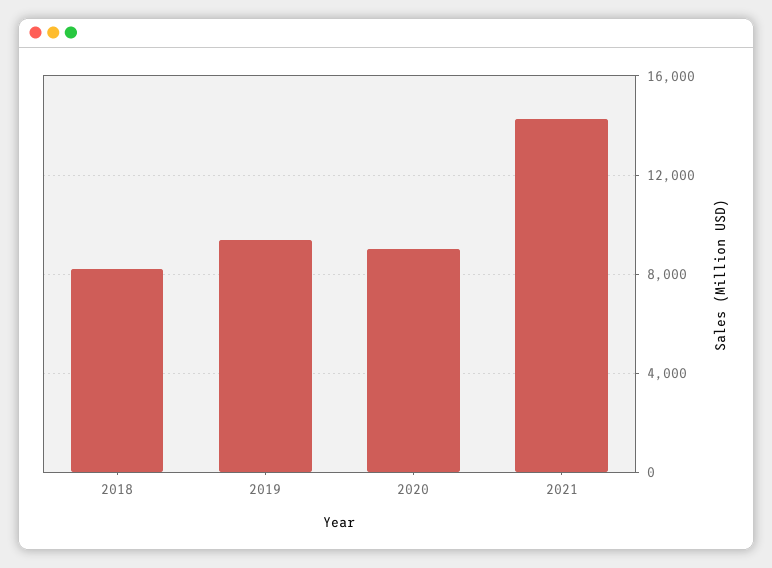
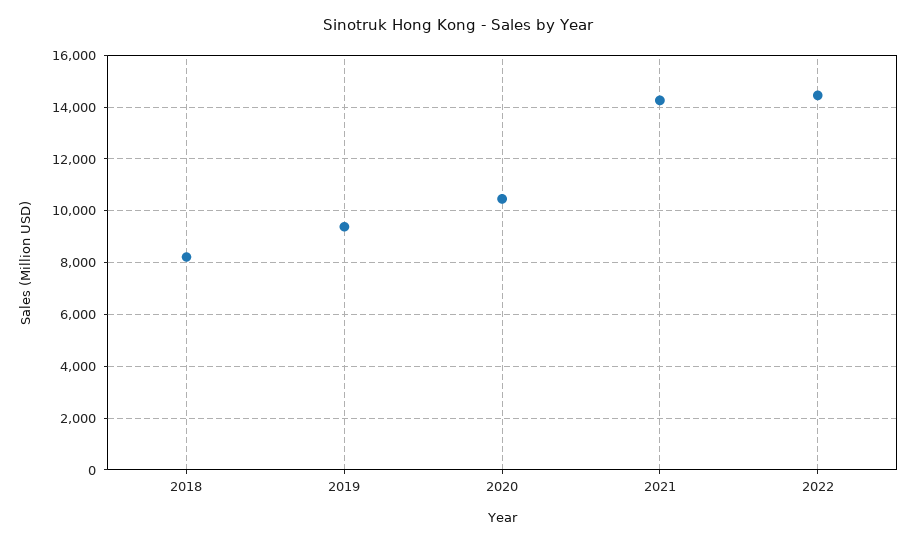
2020: 9000 -> 10500
2022: none -> 14500

